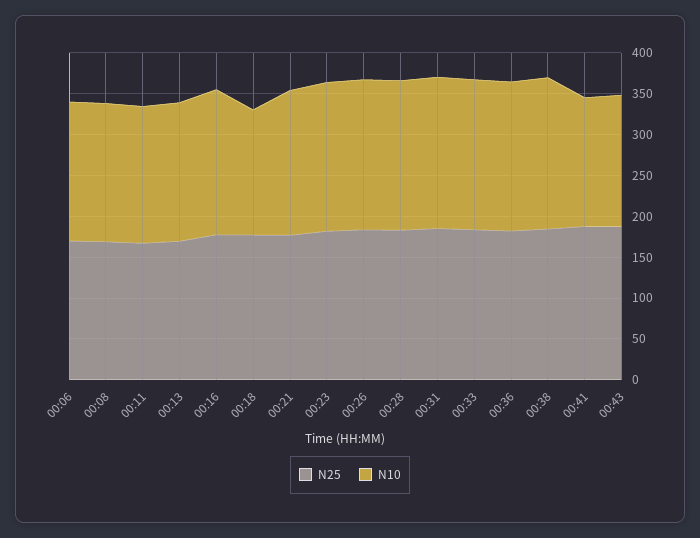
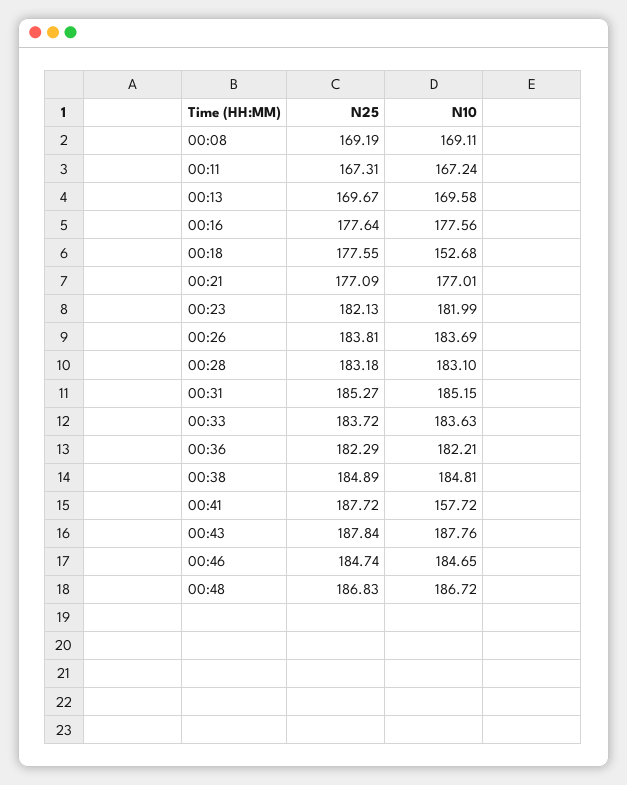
N25, 00:06: 170 -> none
N10, 00:06: 170 -> none
N10, 00:43: 160 -> 187.76
N25, 00:46: none -> 184.74
N10, 00:46: none -> 184.65
N25, 00:48: none -> 186.83
N10, 00:48: none -> 186.72

